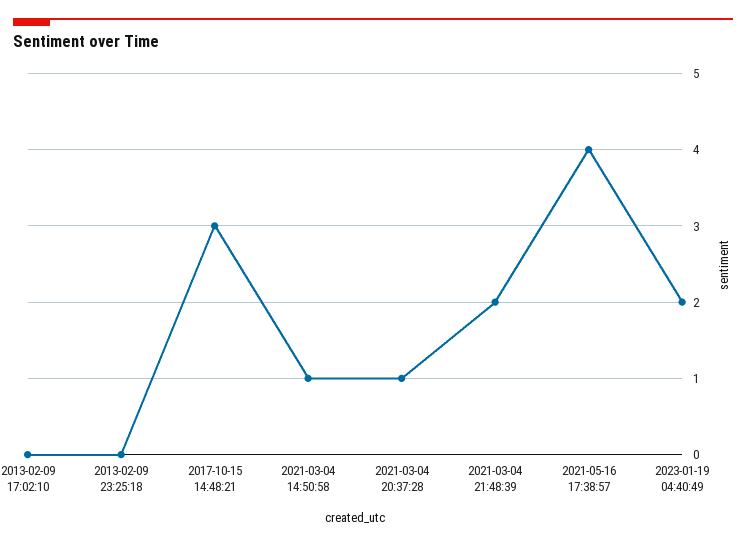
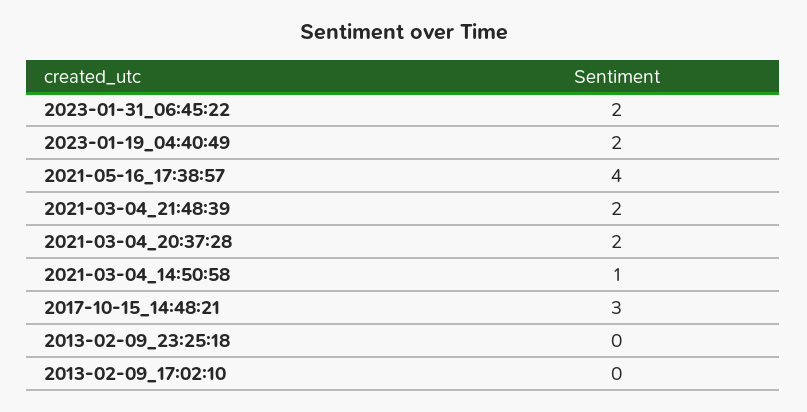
2021-03-04 20:37:28: 1 -> 2
2023-01-31_06:45:22: none -> 2

